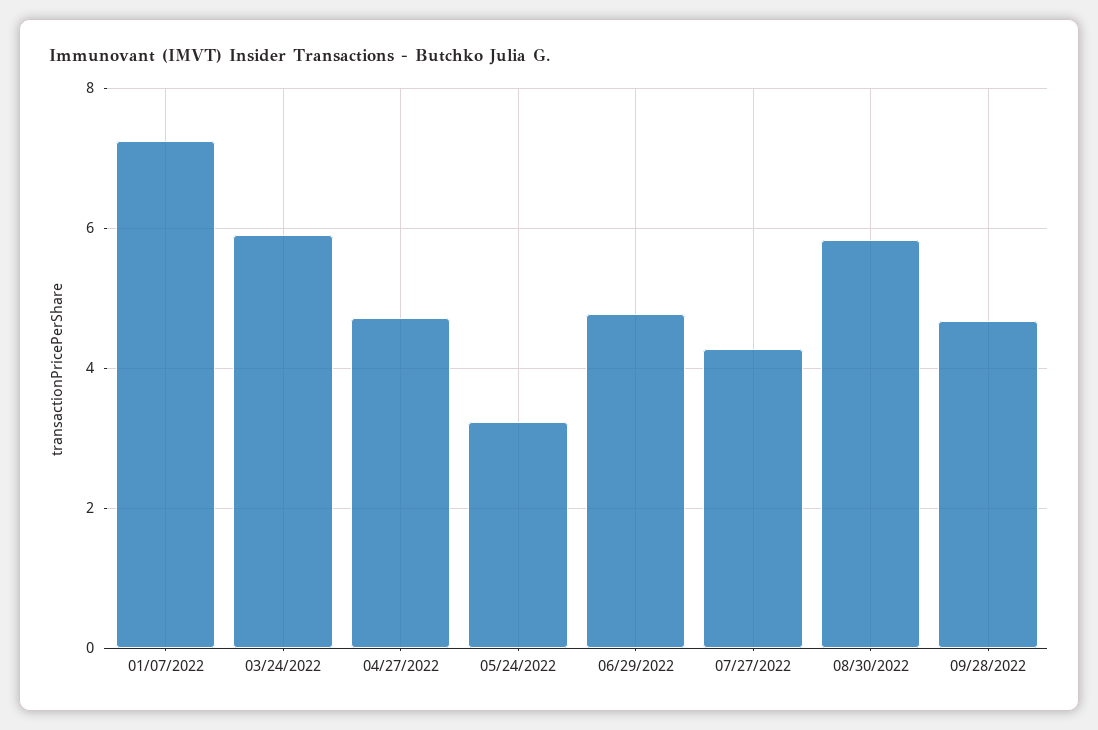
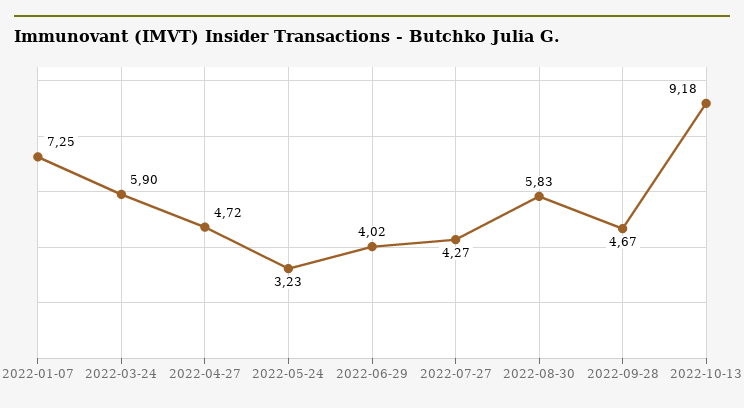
06/29/2022: 4.8 -> 4.02
2022-10-13: none -> 9.18

